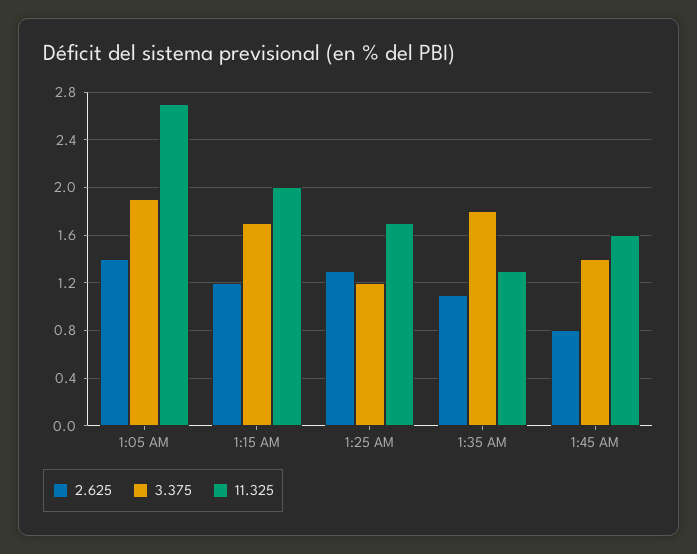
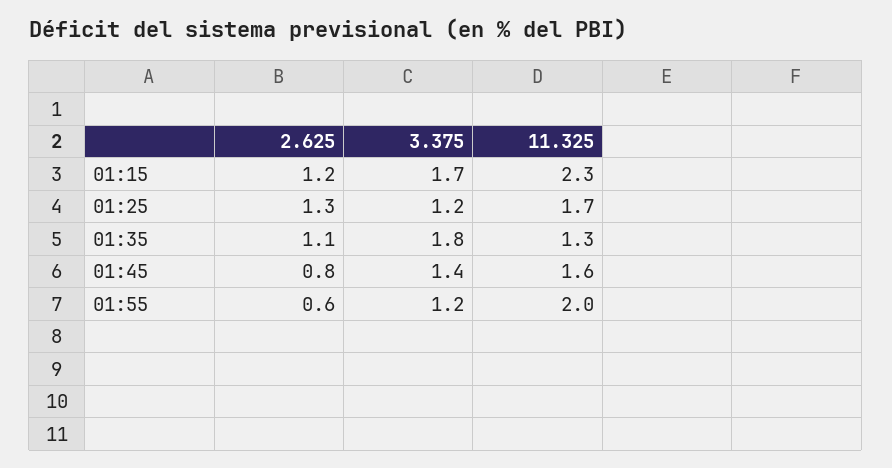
2.625, 1:05 AM: 1.4 -> none
3.375, 1:05 AM: 1.9 -> none
11.325, 1:05 AM: 2.7 -> none
11.325, 1:15 AM: 2 -> 2.3
2.625, 01:55: none -> 0.6
3.375, 01:55: none -> 1.2
11.325, 01:55: none -> 2

